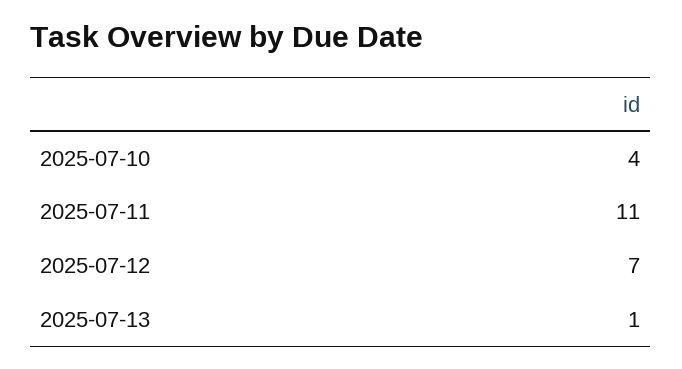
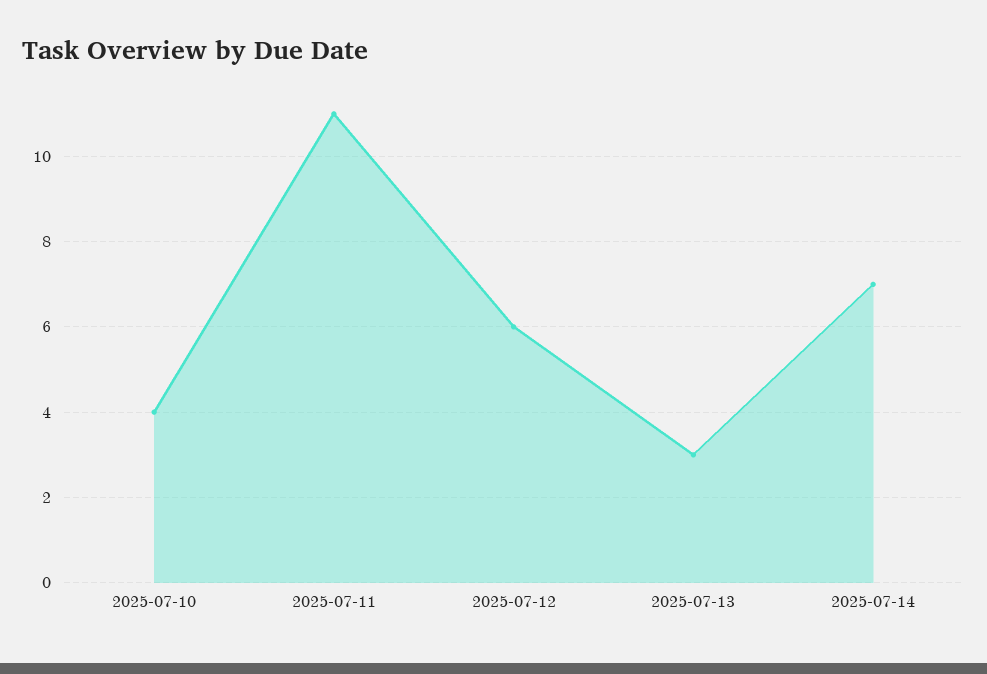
2025-07-12: 7 -> 6
2025-07-13: 1 -> 3
2025-07-14: none -> 7

